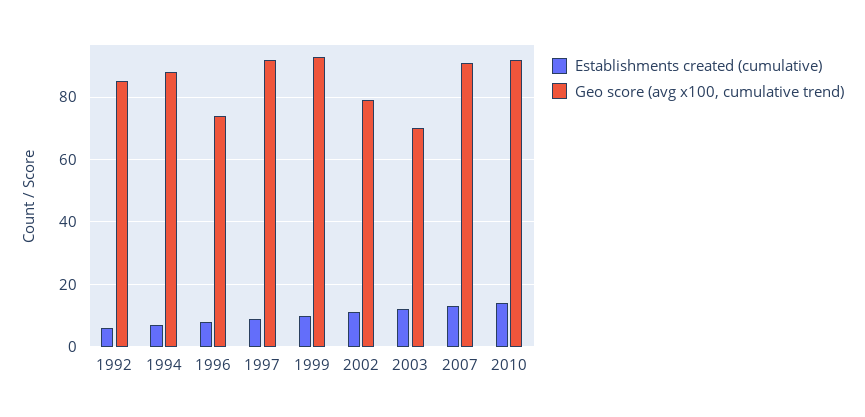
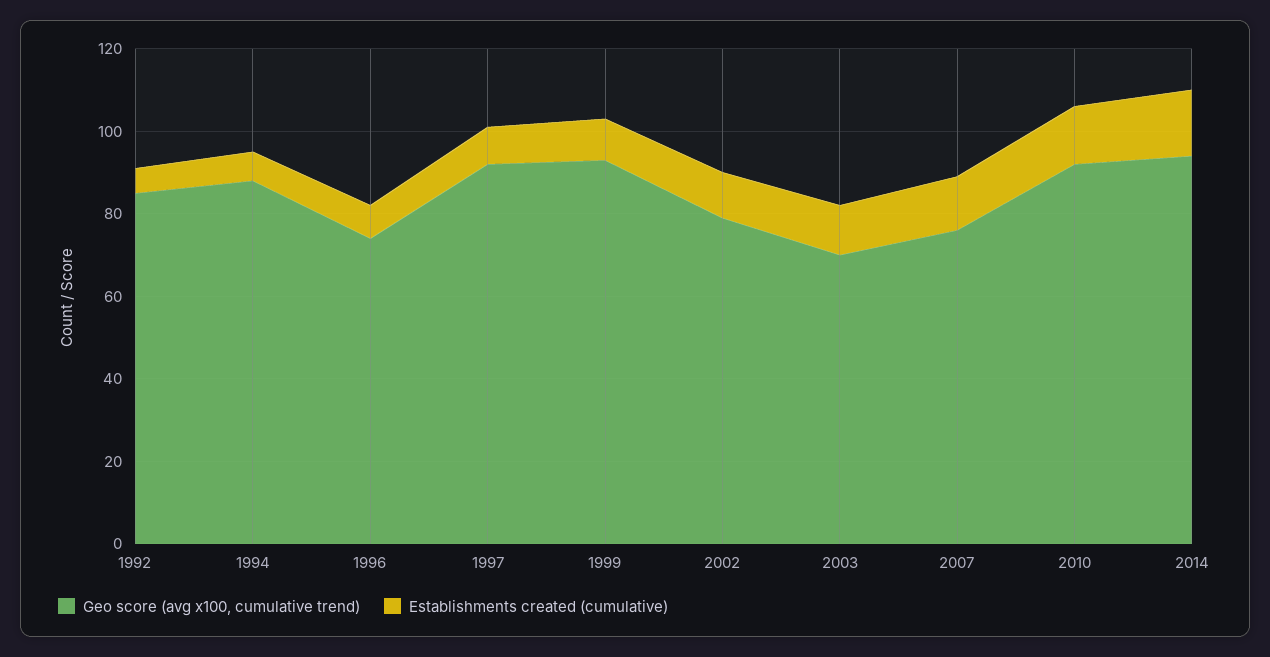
Geo score (avg x100, cumulative trend), 2007: 90 -> 75
Geo score (avg x100, cumulative trend), 2014: none -> 95
Establishments created (cumulative), 2014: none -> 15

